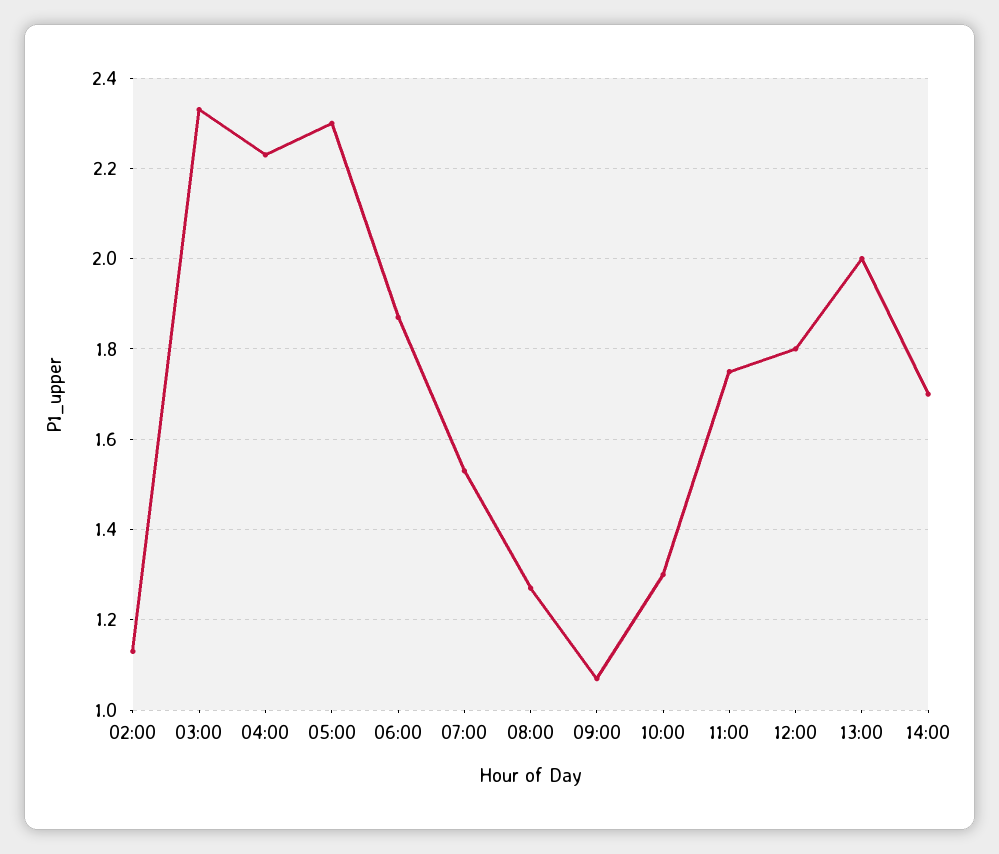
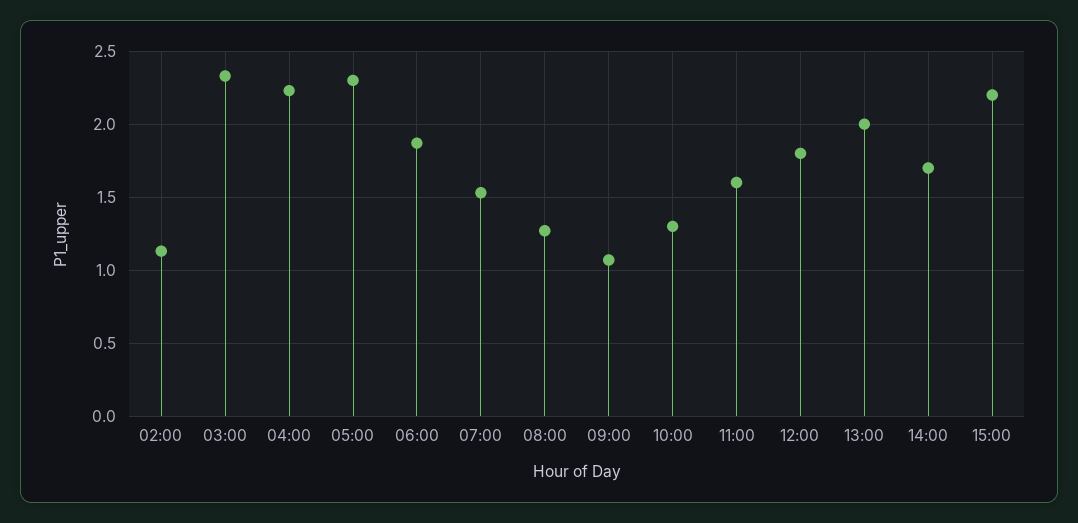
11:00: 1.75 -> 1.6
15:00: none -> 2.2

